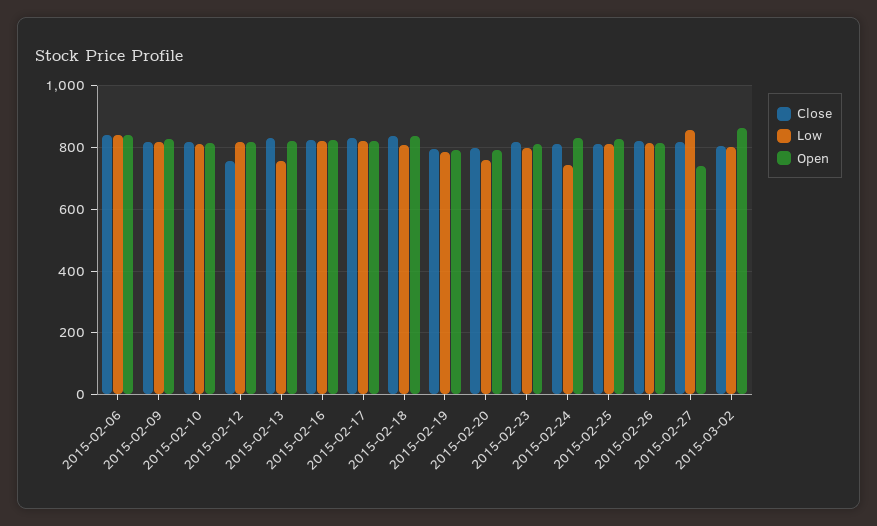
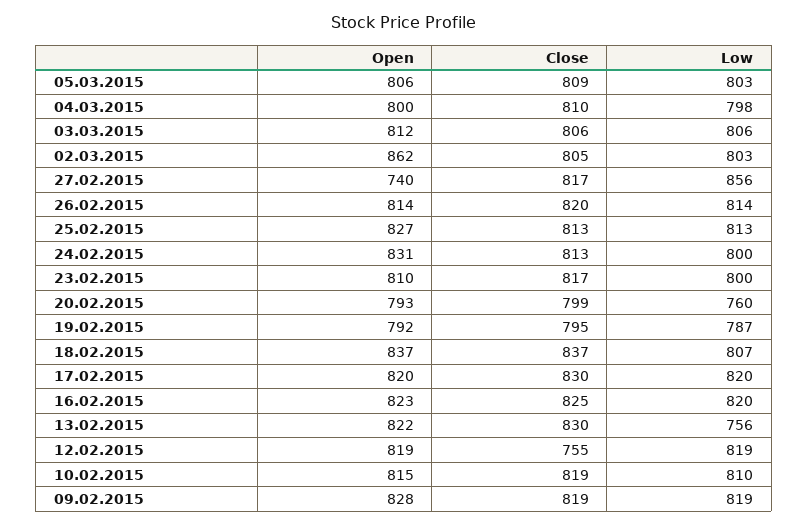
Close, 2015-02-06: 840 -> none
Low, 2015-02-06: 840 -> none
Open, 2015-02-06: 840 -> none
Low, 2015-02-24: 740 -> 800
Open, 05.03.2015: none -> 806
Close, 05.03.2015: none -> 809
Low, 05.03.2015: none -> 803
Open, 04.03.2015: none -> 800
Close, 04.03.2015: none -> 810
Low, 04.03.2015: none -> 798
Open, 03.03.2015: none -> 812
Close, 03.03.2015: none -> 806
Low, 03.03.2015: none -> 806

